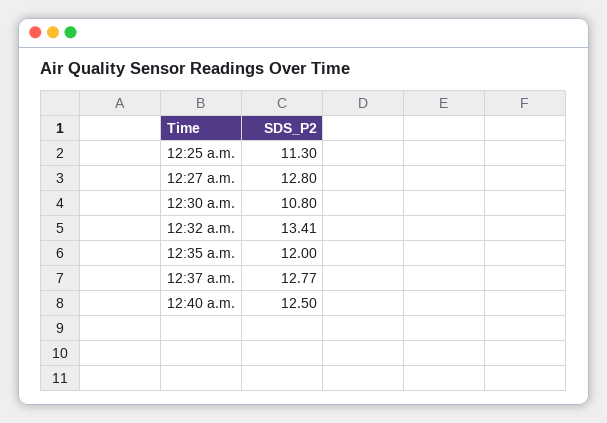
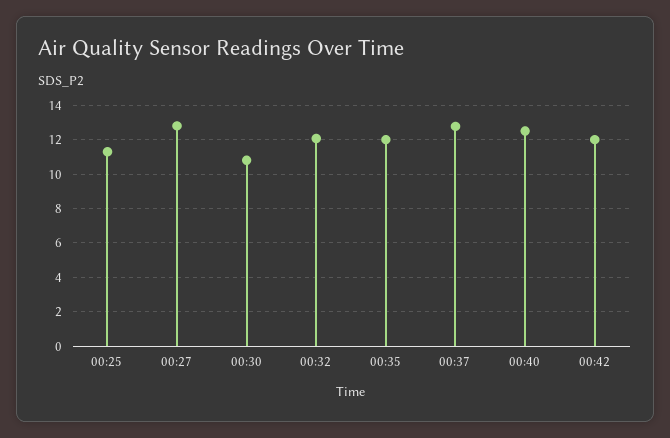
12:32 a.m.: 13.41 -> 12
00:42: none -> 12

